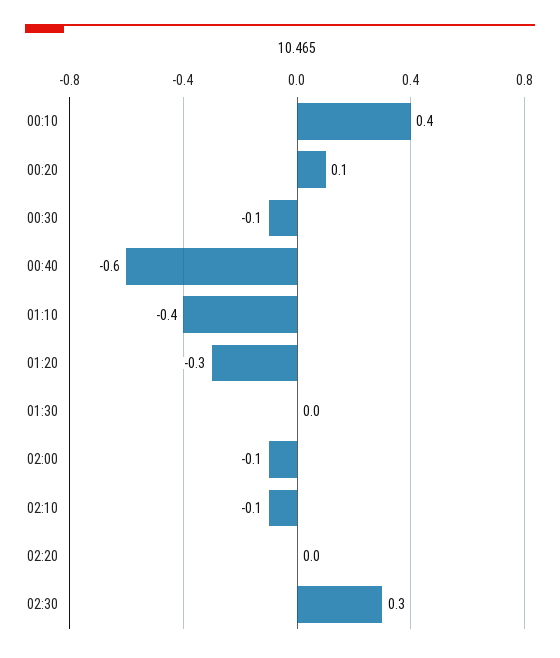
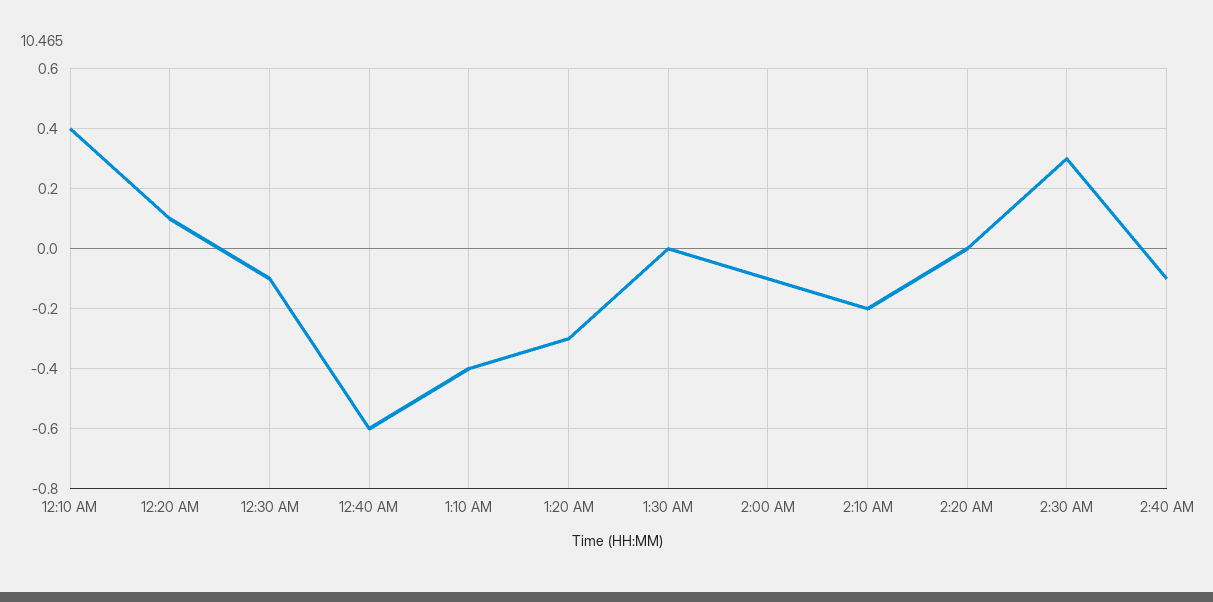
02:10: -0.1 -> -0.2
2:40 AM: none -> -0.1

